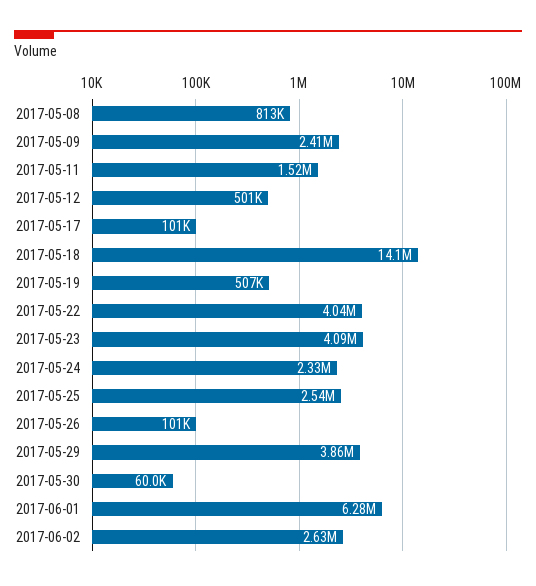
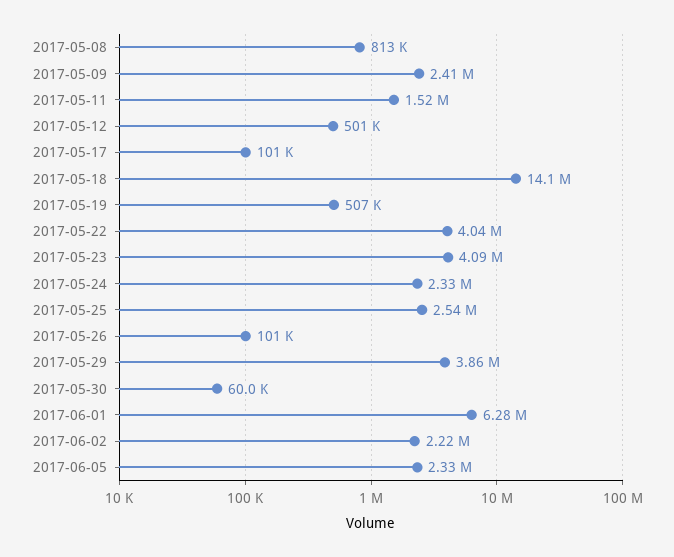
2017-06-02: 2630000 -> 2220000
2017-06-05: none -> 2330000

